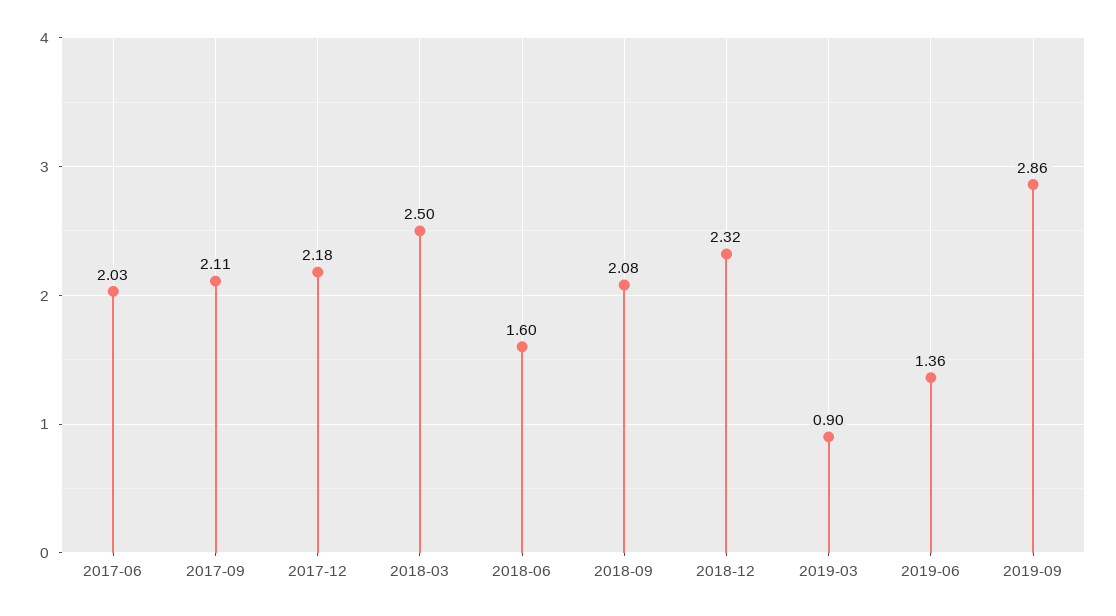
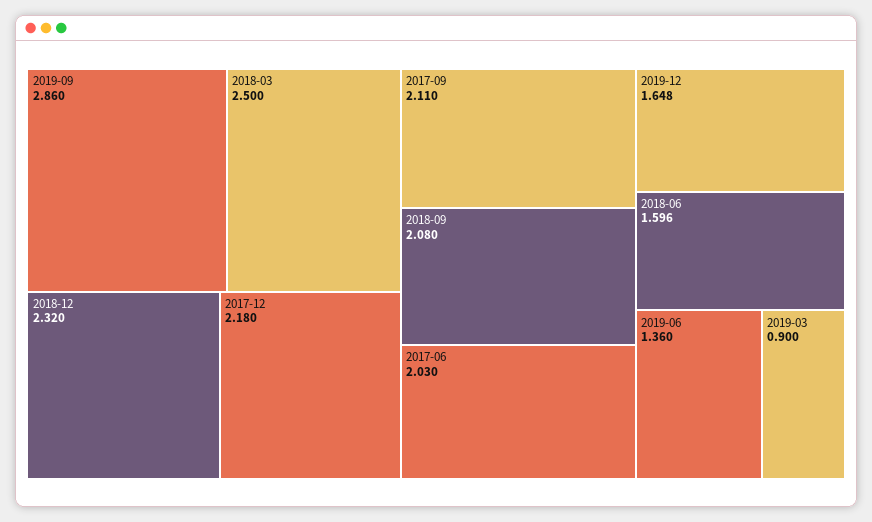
2019-12: none -> 1.648

